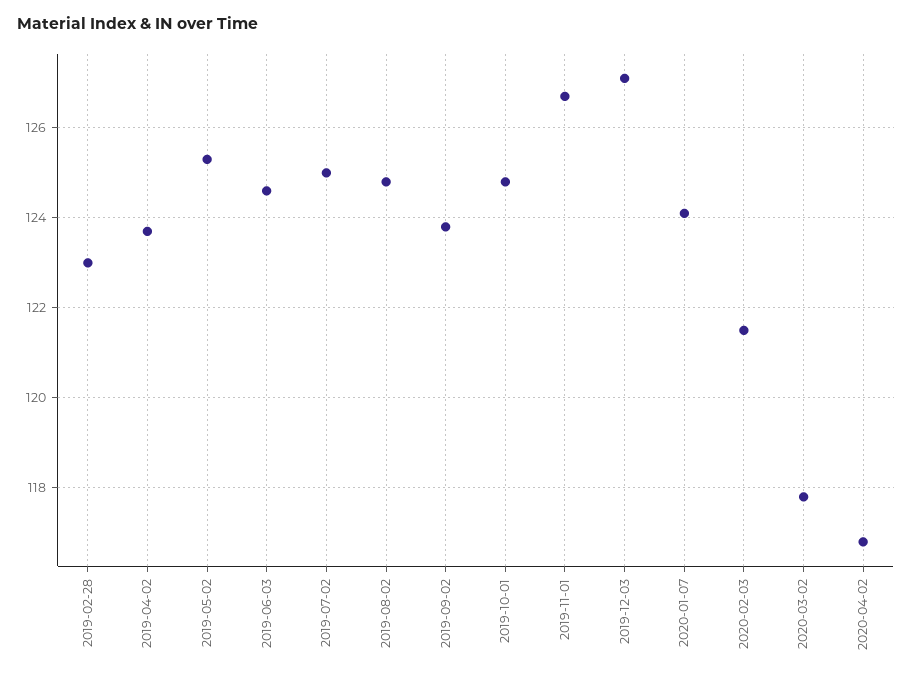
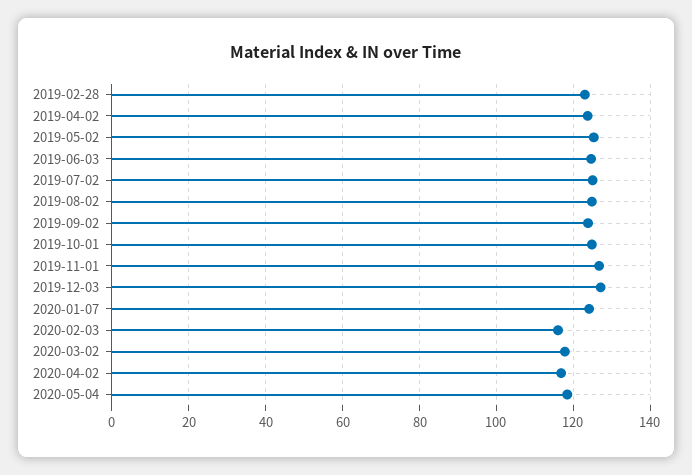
2020-02-03: 121.5 -> 116
2020-05-04: none -> 118

